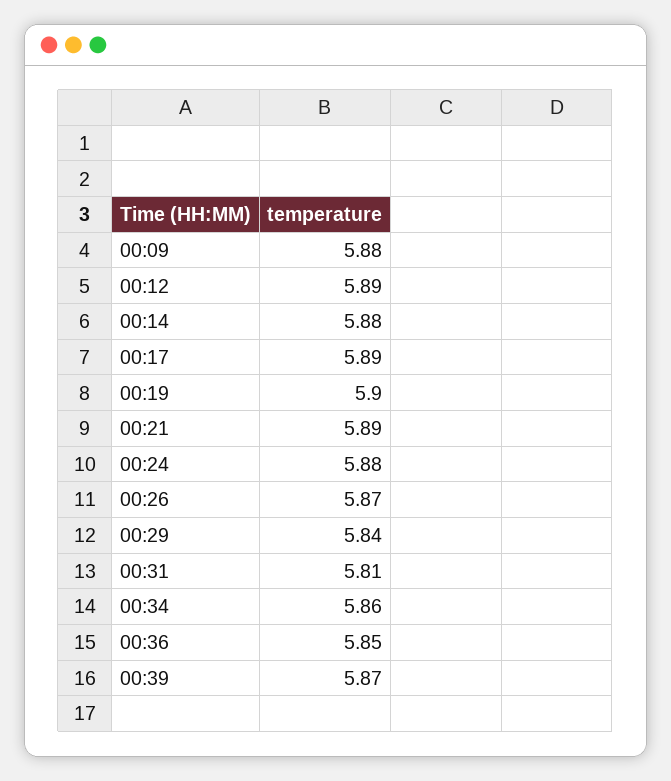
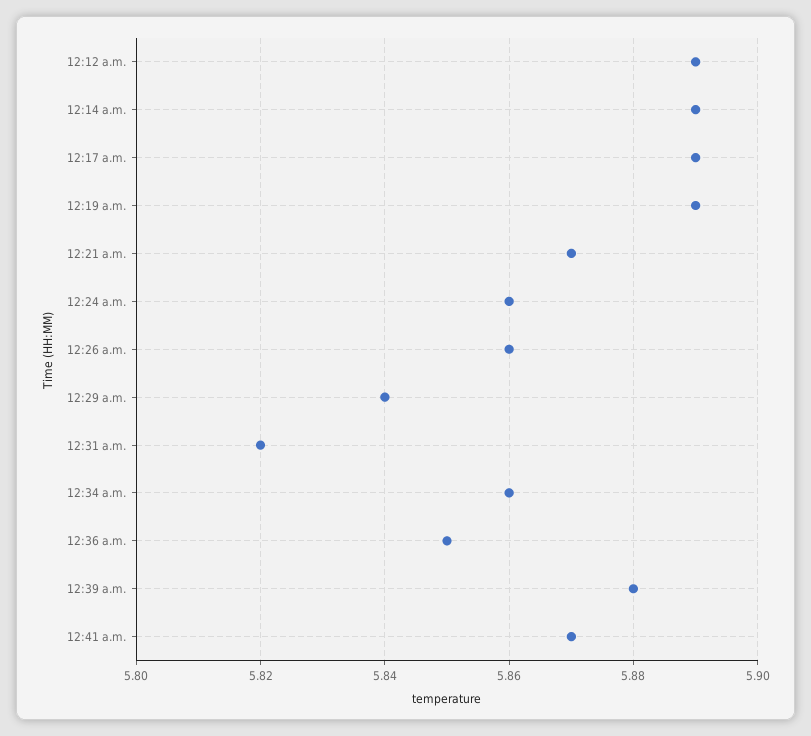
00:09: 5.88 -> none
00:14: 5.88 -> 5.89
00:19: 5.9 -> 5.89
00:21: 5.89 -> 5.87
00:24: 5.88 -> 5.86
00:26: 5.87 -> 5.86
00:31: 5.81 -> 5.82
00:39: 5.87 -> 5.88
12:41 a.m.: none -> 5.87

